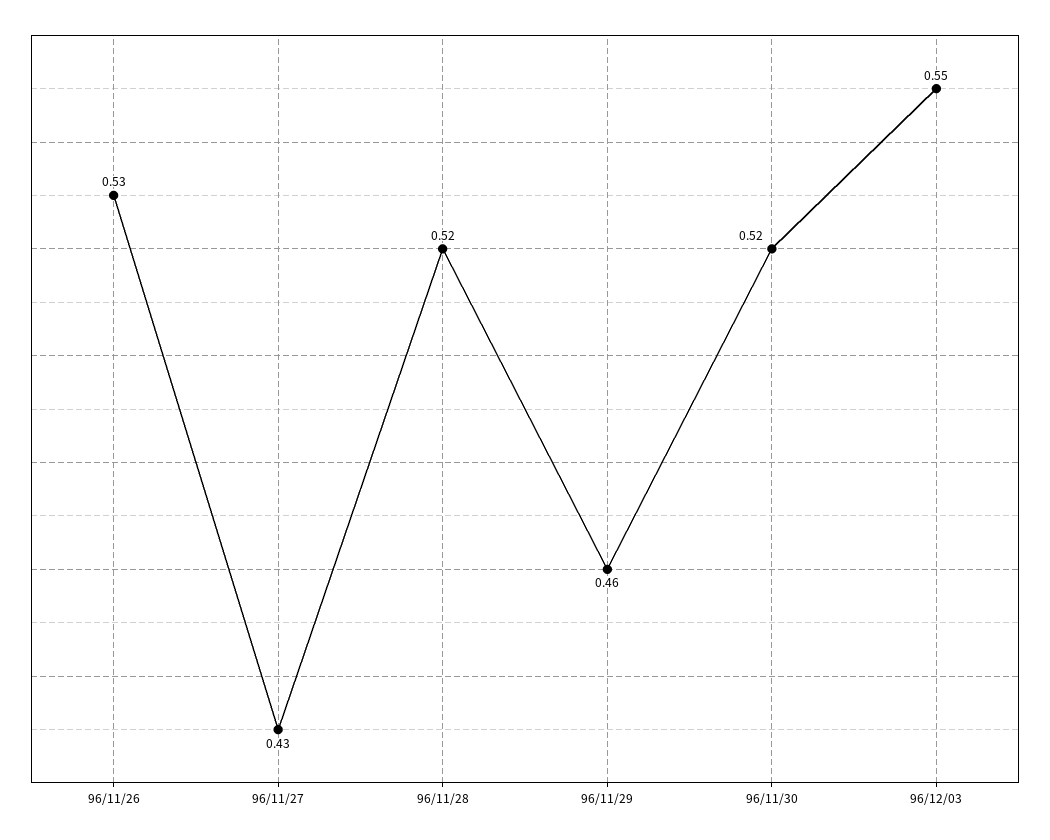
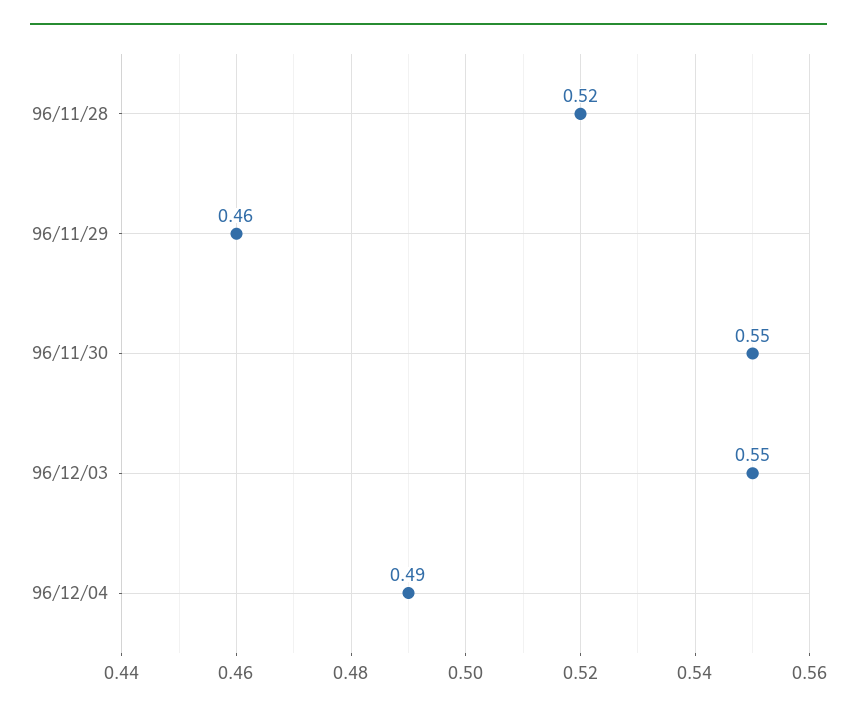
96/11/26: 0.53 -> none
96/11/27: 0.43 -> none
96/11/30: 0.52 -> 0.55
96/12/04: none -> 0.49

